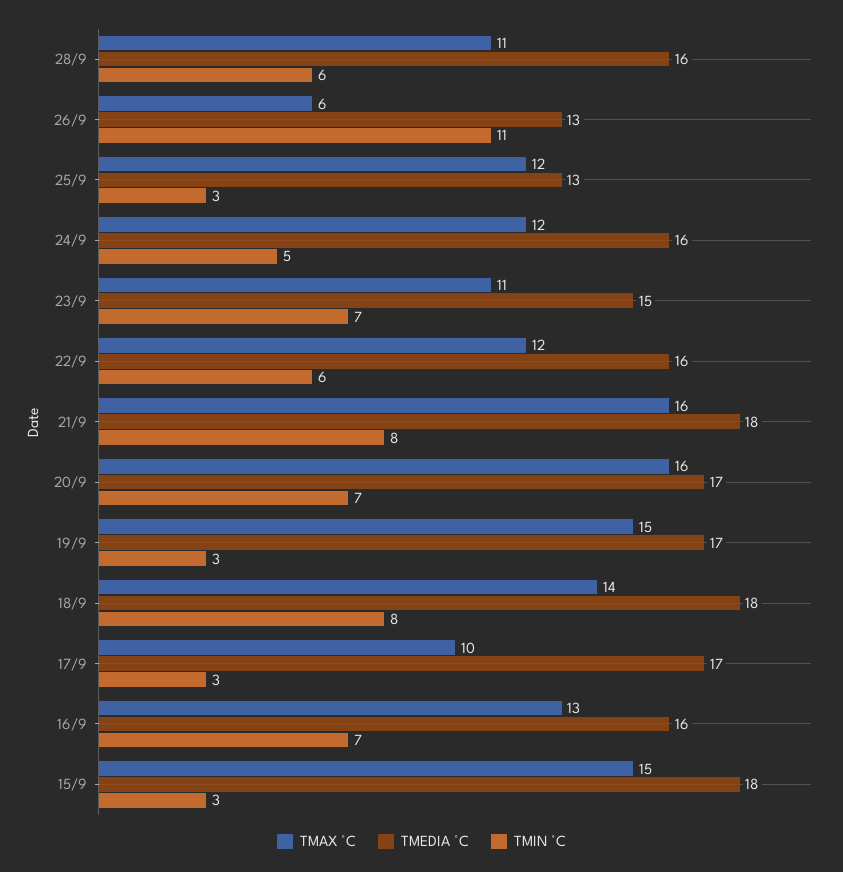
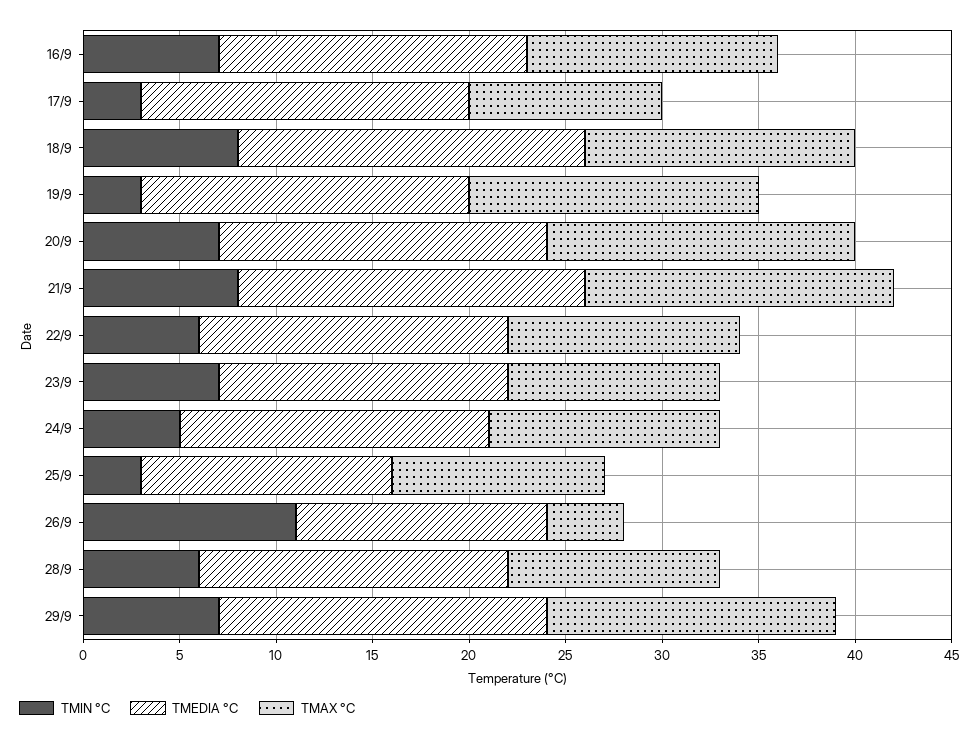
TMAX °C, 26/9: 6 -> 4
TMAX °C, 25/9: 12 -> 11
TMAX °C, 15/9: 15 -> none
TMEDIA °C, 15/9: 18 -> none
TMIN °C, 15/9: 3 -> none
TMIN °C, 29/9: none -> 7
TMEDIA °C, 29/9: none -> 17
TMAX °C, 29/9: none -> 15

